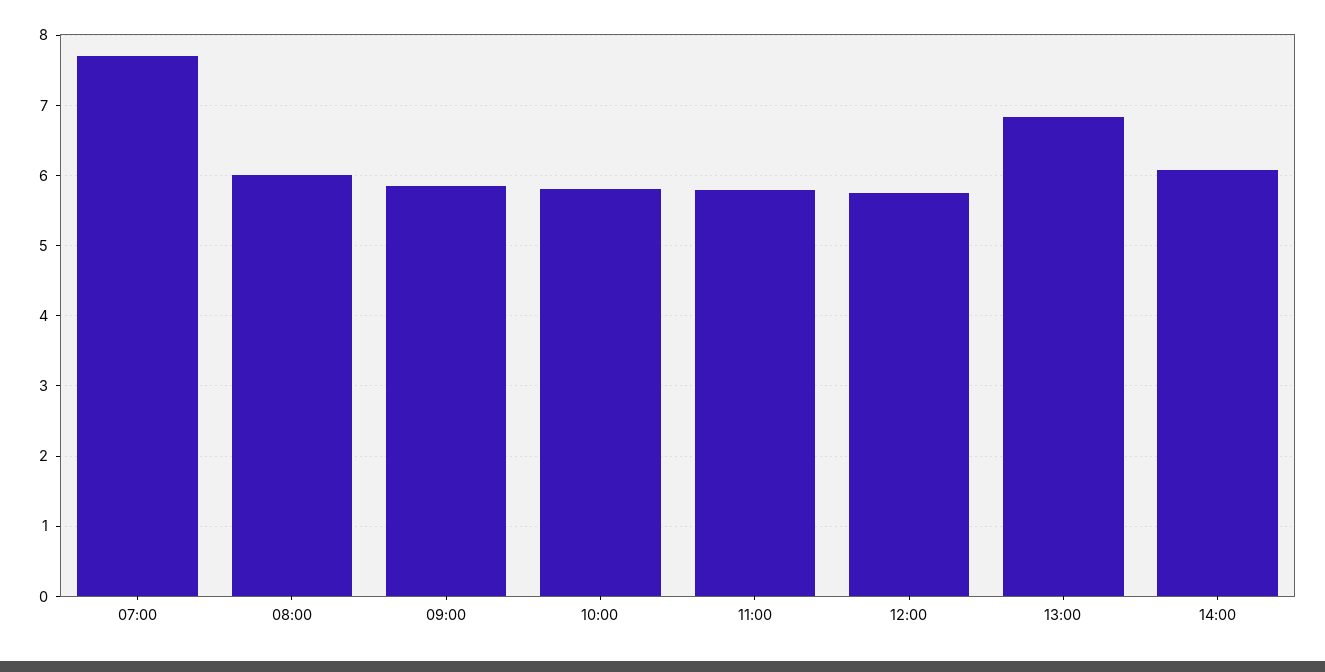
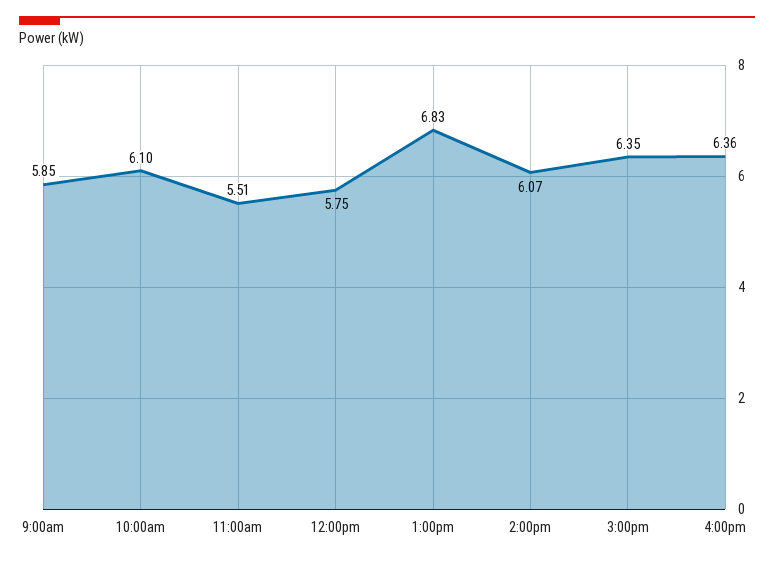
07:00: 7.7 -> none
08:00: 6 -> none
10:00: 5.8 -> 6.1
11:00: 5.8 -> 5.51
3:00pm: none -> 6.35
4:00pm: none -> 6.36

